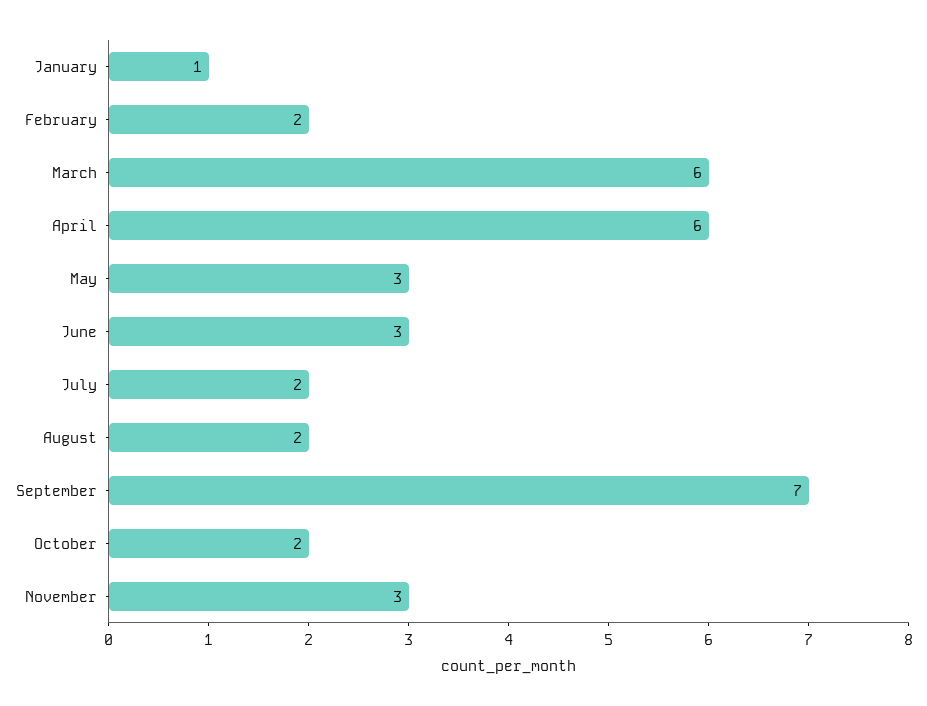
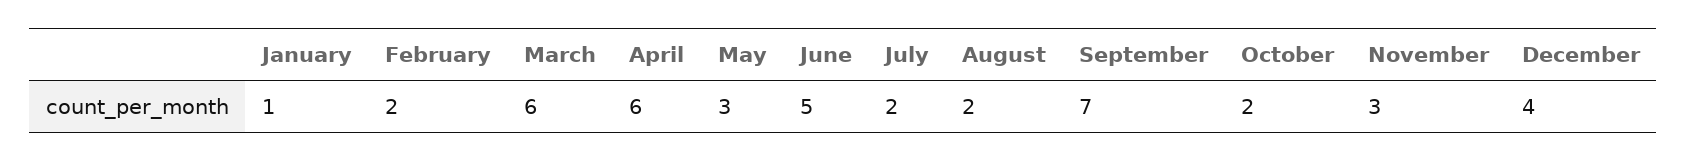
June: 3 -> 5
December: none -> 4

